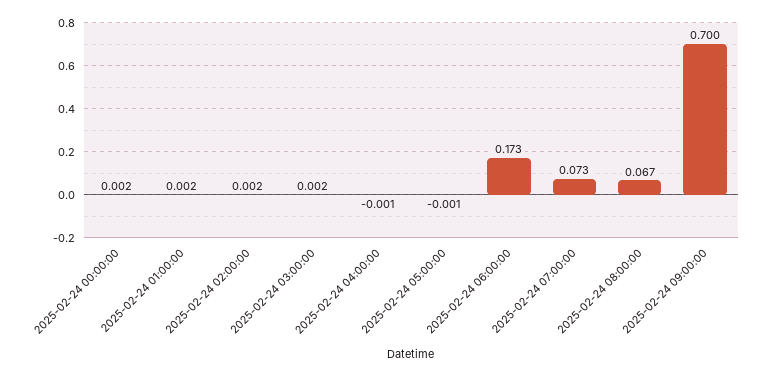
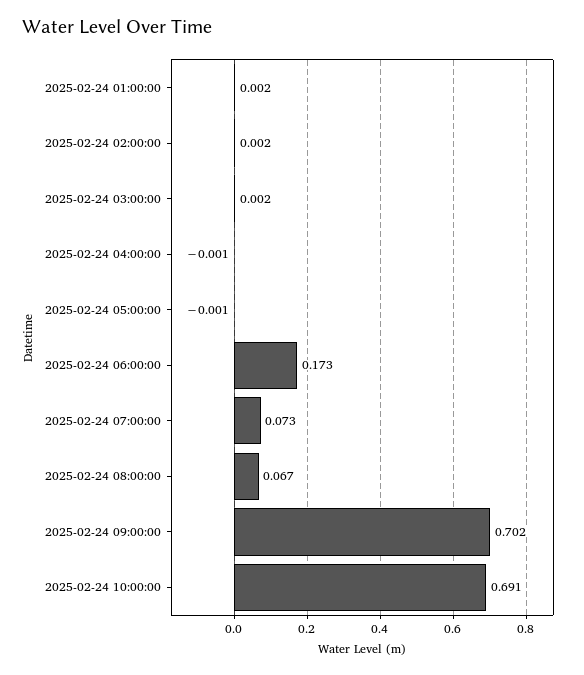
2025-02-24 00:00:00: 0.002 -> none
2025-02-24 09:00:00: 0.7 -> 0.702
2025-02-24 10:00:00: none -> 0.691

